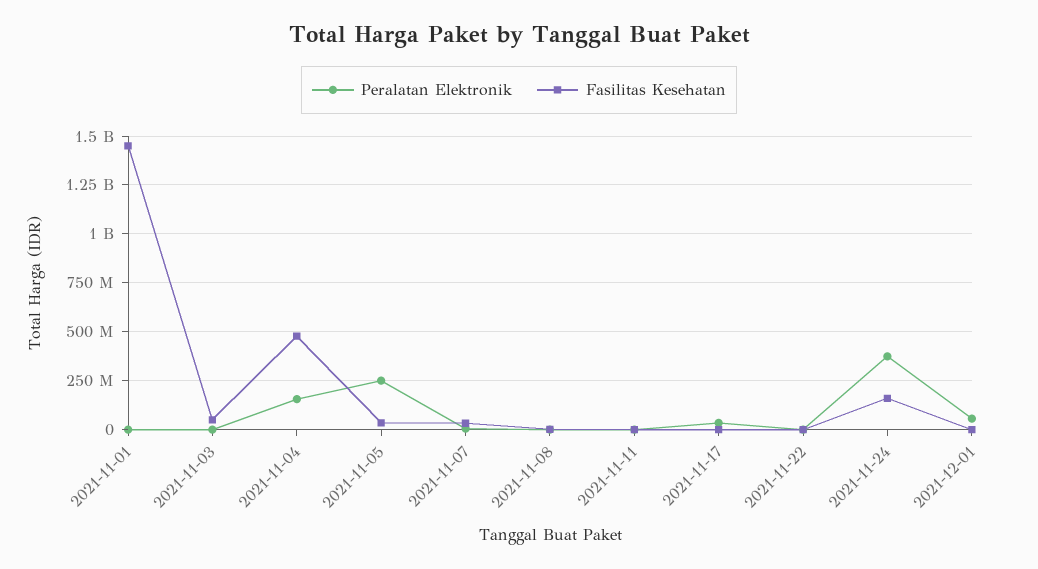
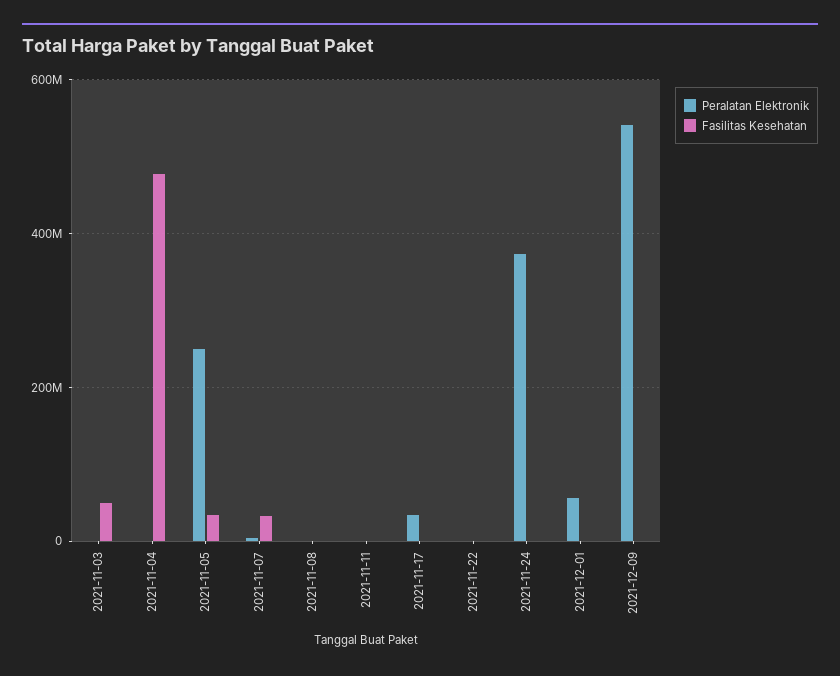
Peralatan Elektronik, 2021-11-01: 0 -> none
Fasilitas Kesehatan, 2021-11-01: 1450000000 -> none
Peralatan Elektronik, 2021-11-04: 150000000 -> 0
Fasilitas Kesehatan, 2021-11-24: 150000000 -> 0
Peralatan Elektronik, 2021-12-09: none -> 540000000
Fasilitas Kesehatan, 2021-12-09: none -> 0

